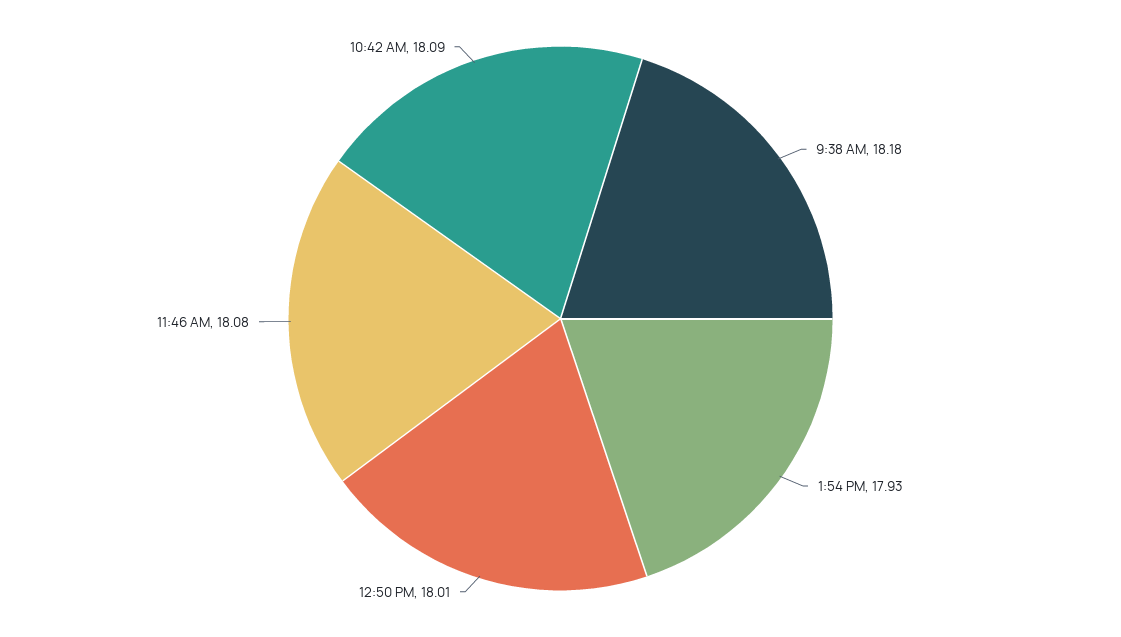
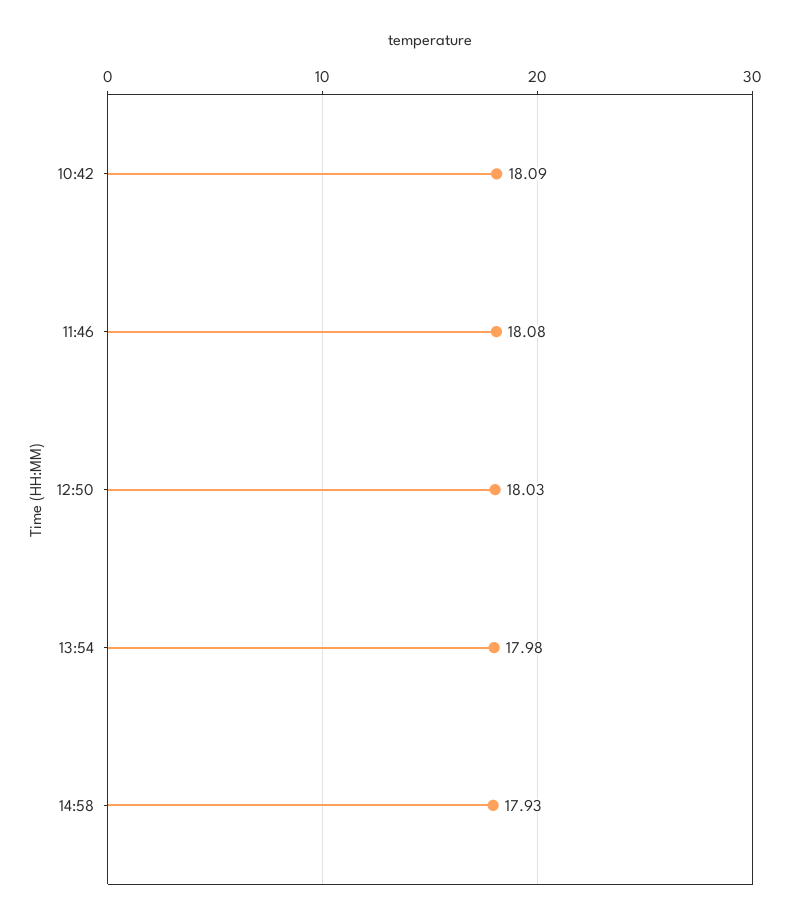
9:38 AM: 18.18 -> none
1:54 PM: 17.93 -> 17.98
12:50 PM: 18.01 -> 18.03
14:58: none -> 17.93

